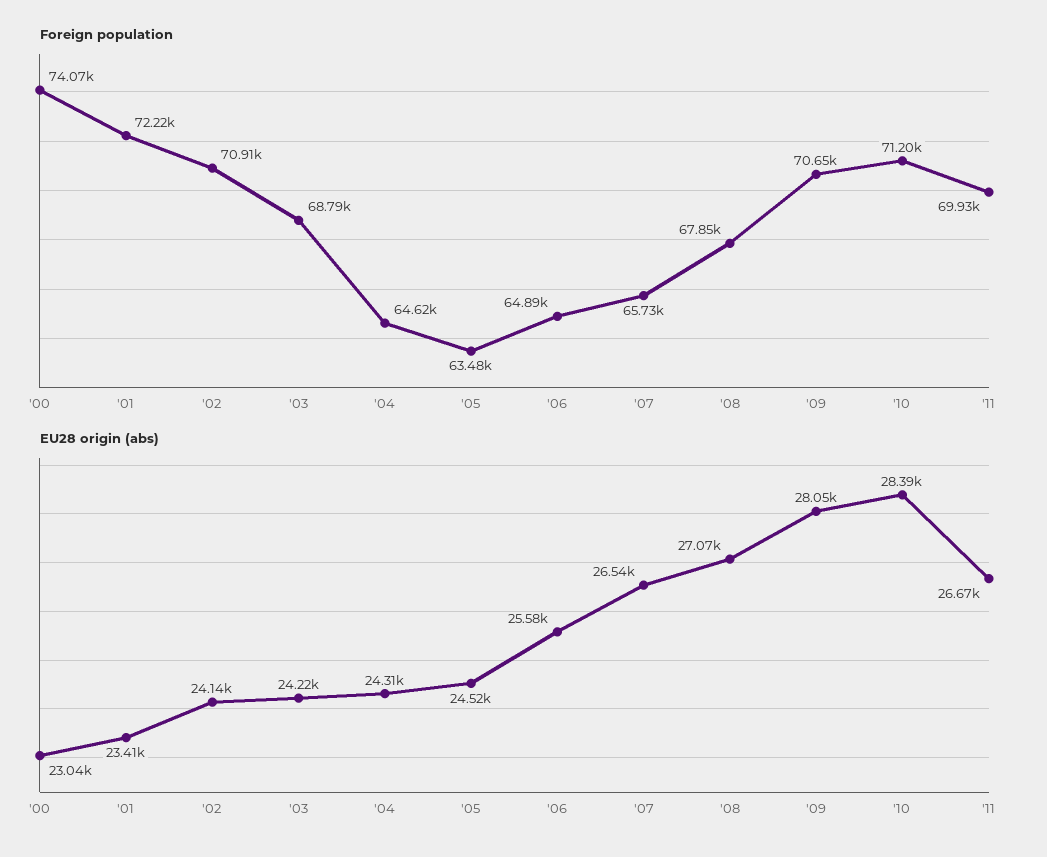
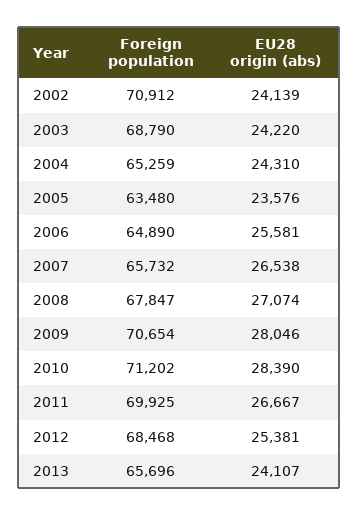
Foreign population, '00: 74070 -> none
Foreign population, '01: 72220 -> none
Foreign population, '04: 64620 -> 65259
EU28 origin (abs), '00: 23040 -> none
EU28 origin (abs), '01: 23410 -> none
EU28 origin (abs), '05: 24520 -> 23576
Foreign population, 2012: none -> 68468
EU28 origin (abs), 2012: none -> 25381
Foreign population, 2013: none -> 65696
EU28 origin (abs), 2013: none -> 24107

